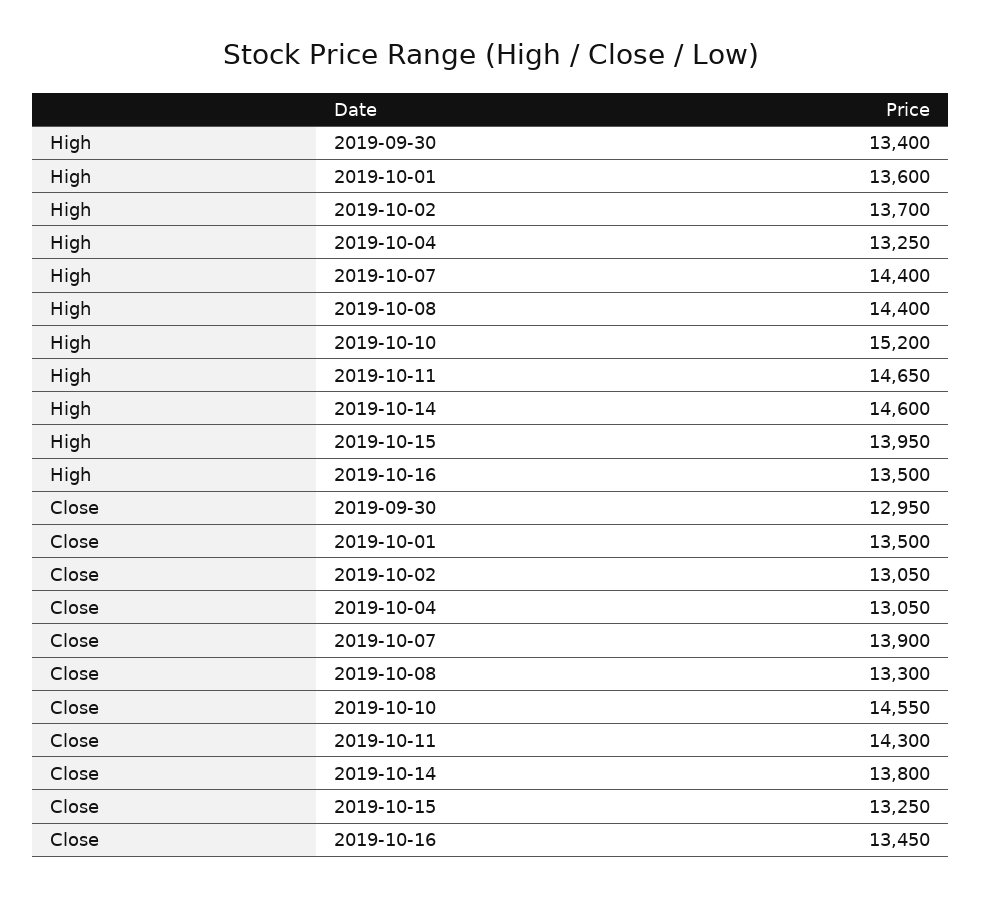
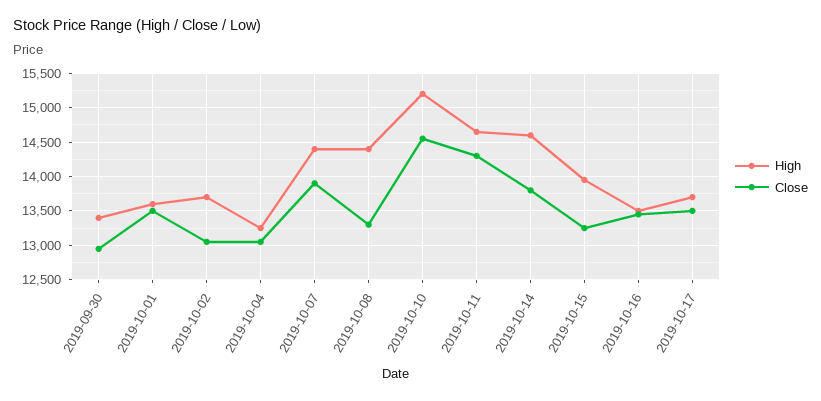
High, 2019-10-17: none -> 13700
Close, 2019-10-17: none -> 13500

